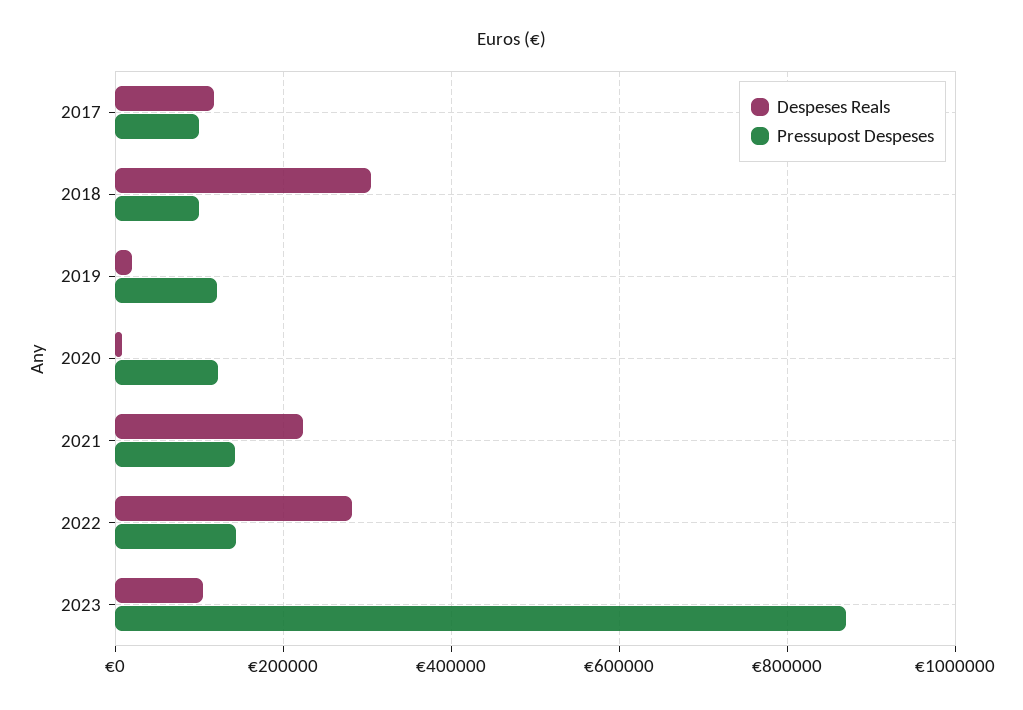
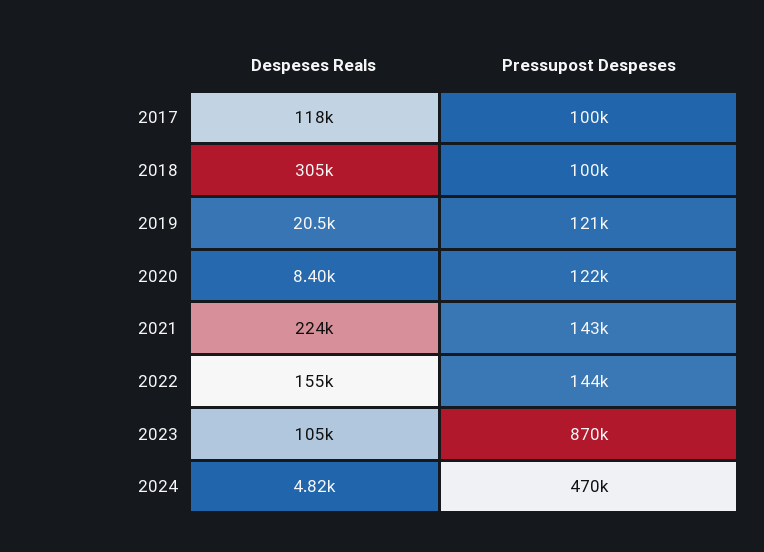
Despeses Reals, 2022: 280000 -> 155000
Despeses Reals, 2024: none -> 4820
Pressupost Despeses, 2024: none -> 470000

